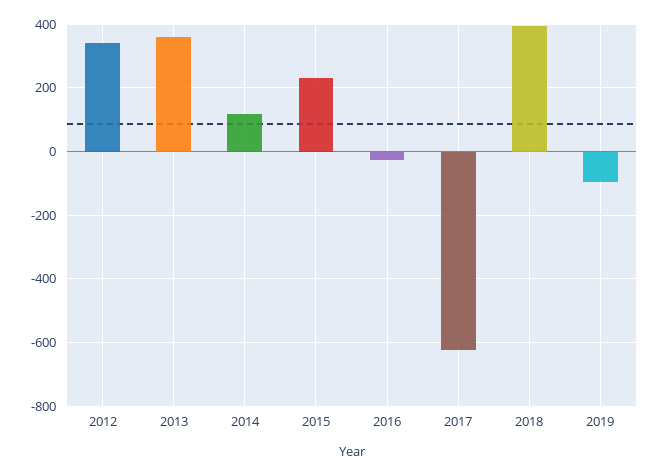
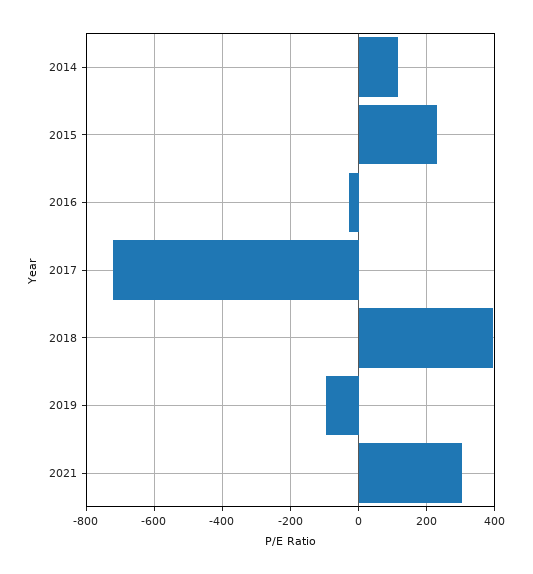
2012: 340 -> none
2013: 360 -> none
2017: -620 -> -720
2021: none -> 300

